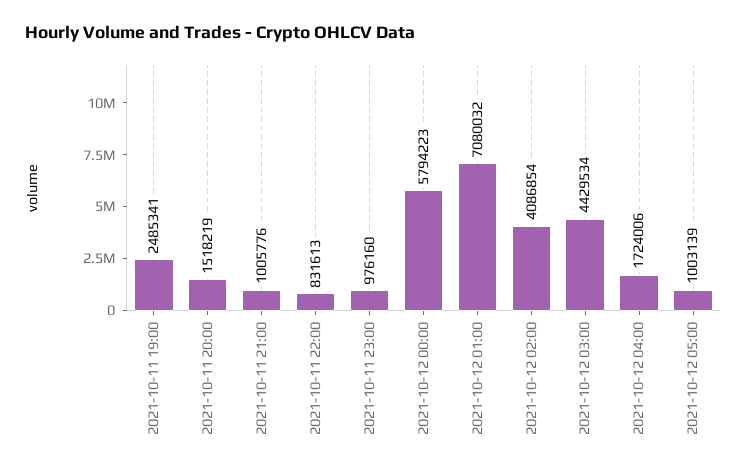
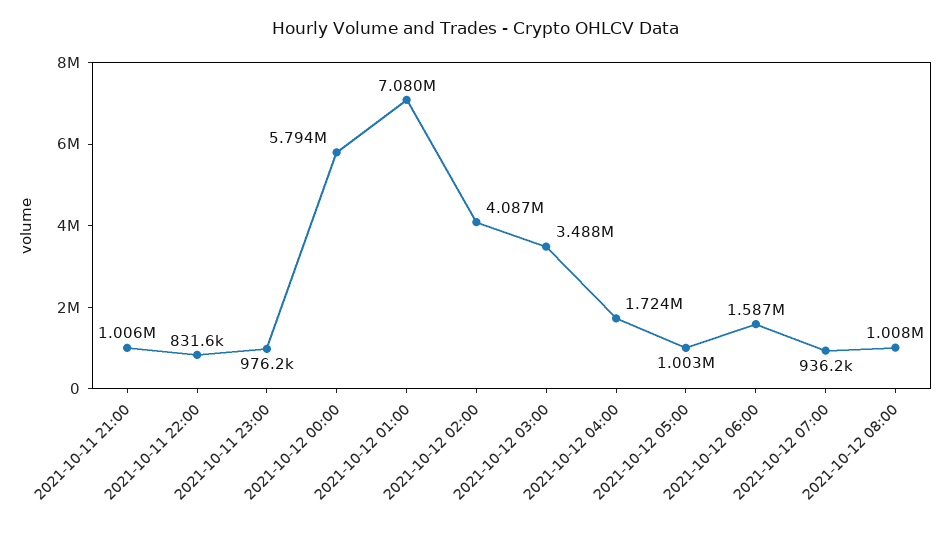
2021-10-11 19:00: 2485341 -> none
2021-10-11 20:00: 1518219 -> none
2021-10-12 03:00: 4429534 -> 3488000
2021-10-12 06:00: none -> 1587000
2021-10-12 07:00: none -> 936200
2021-10-12 08:00: none -> 1008000

